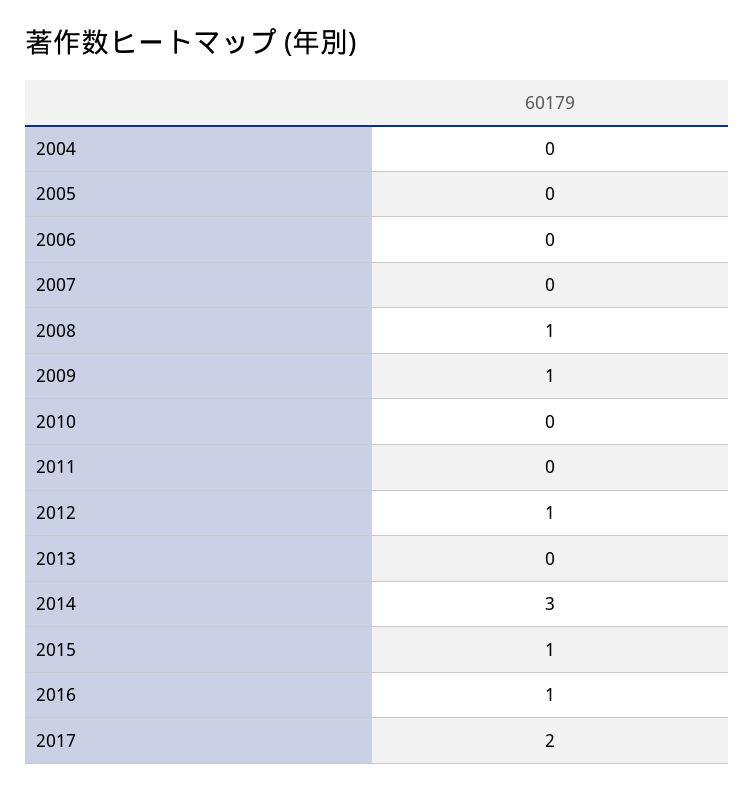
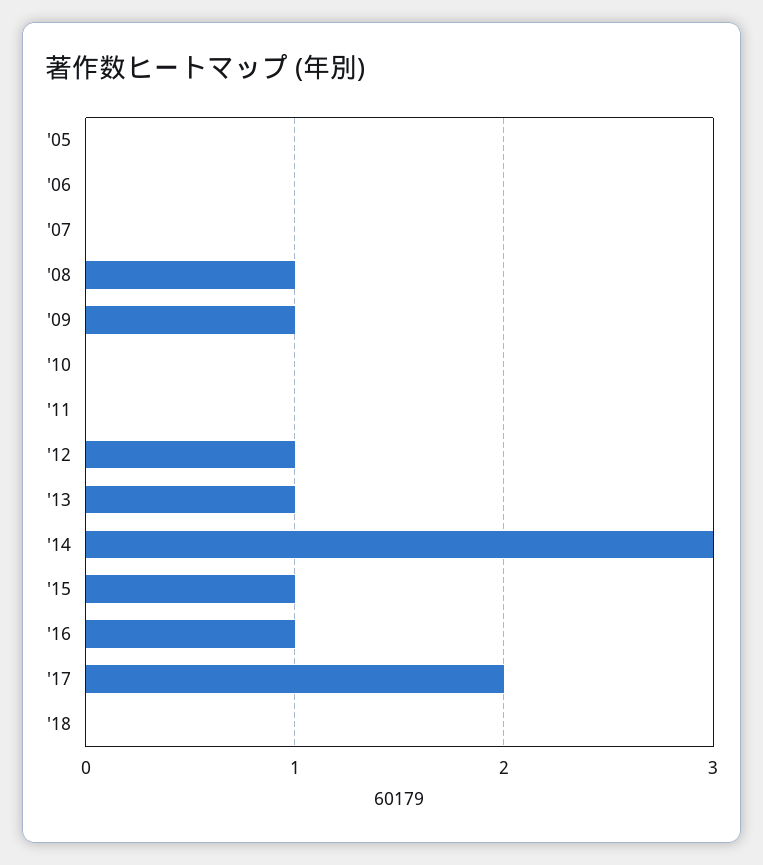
2004: 0 -> none
2013: 0 -> 1
'18: none -> 0

